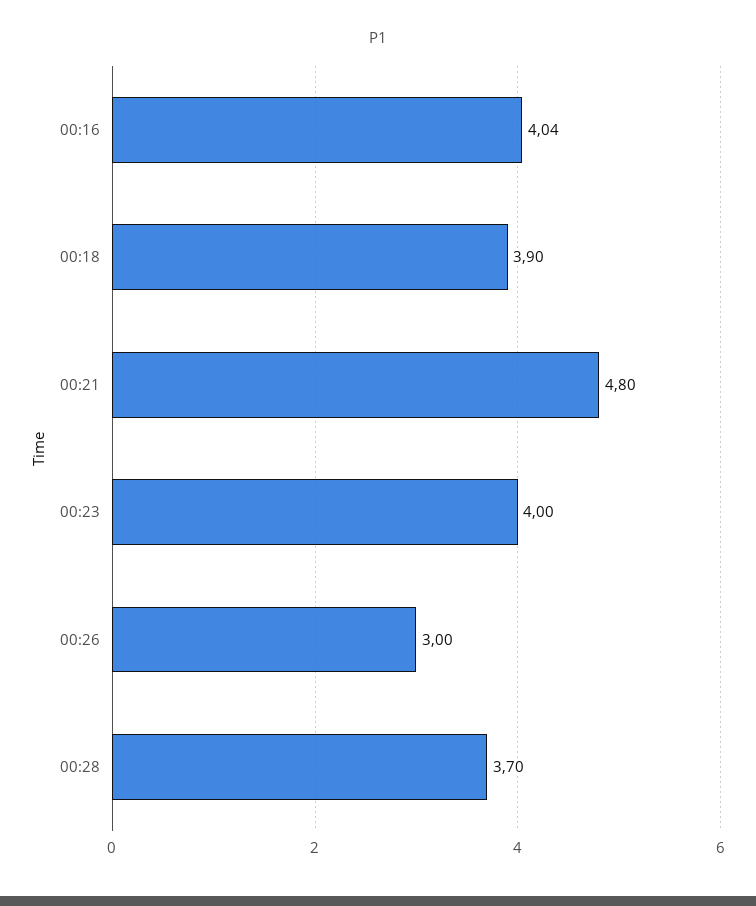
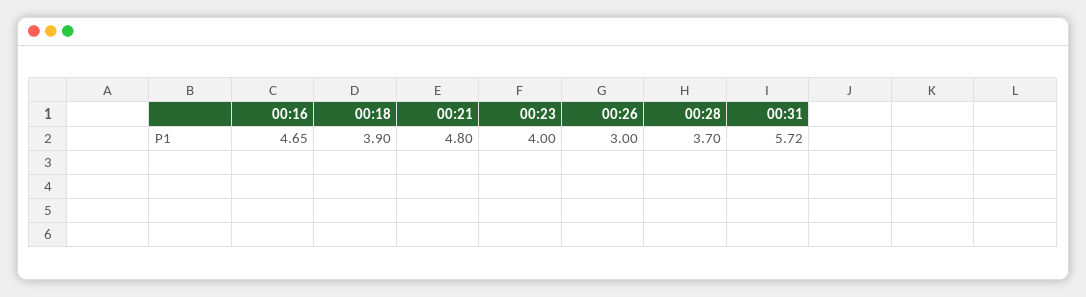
00:16: 4.04 -> 4.65
00:31: none -> 5.72

